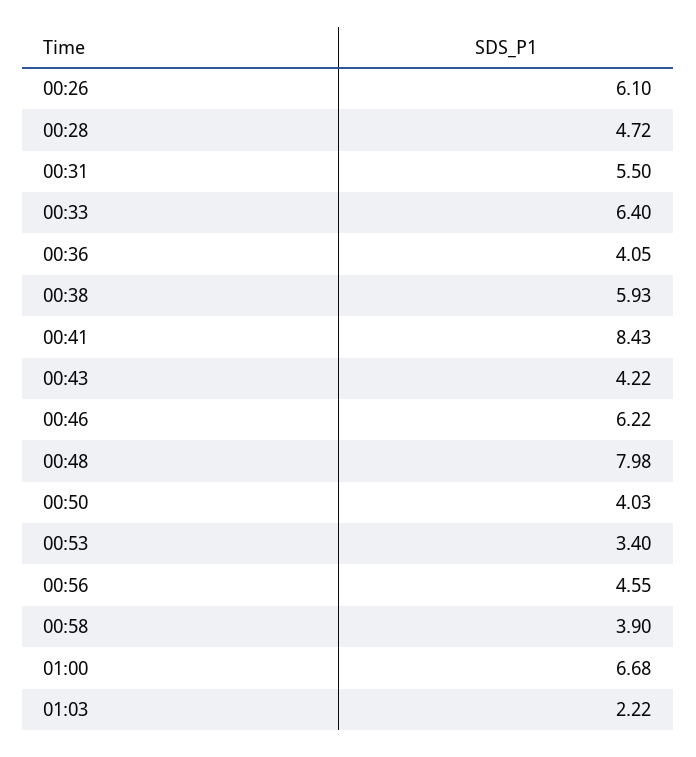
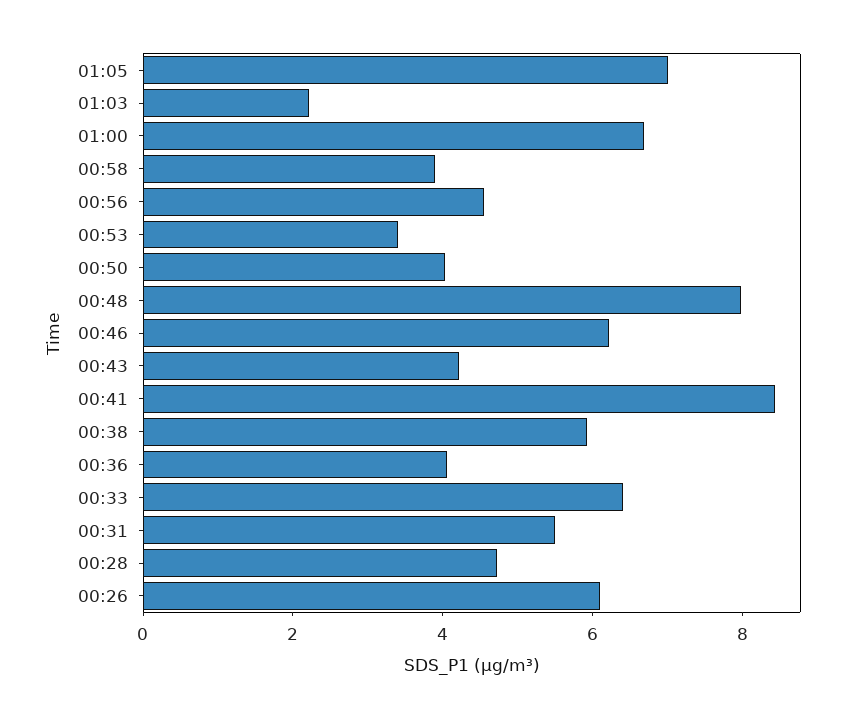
01:05: none -> 7

